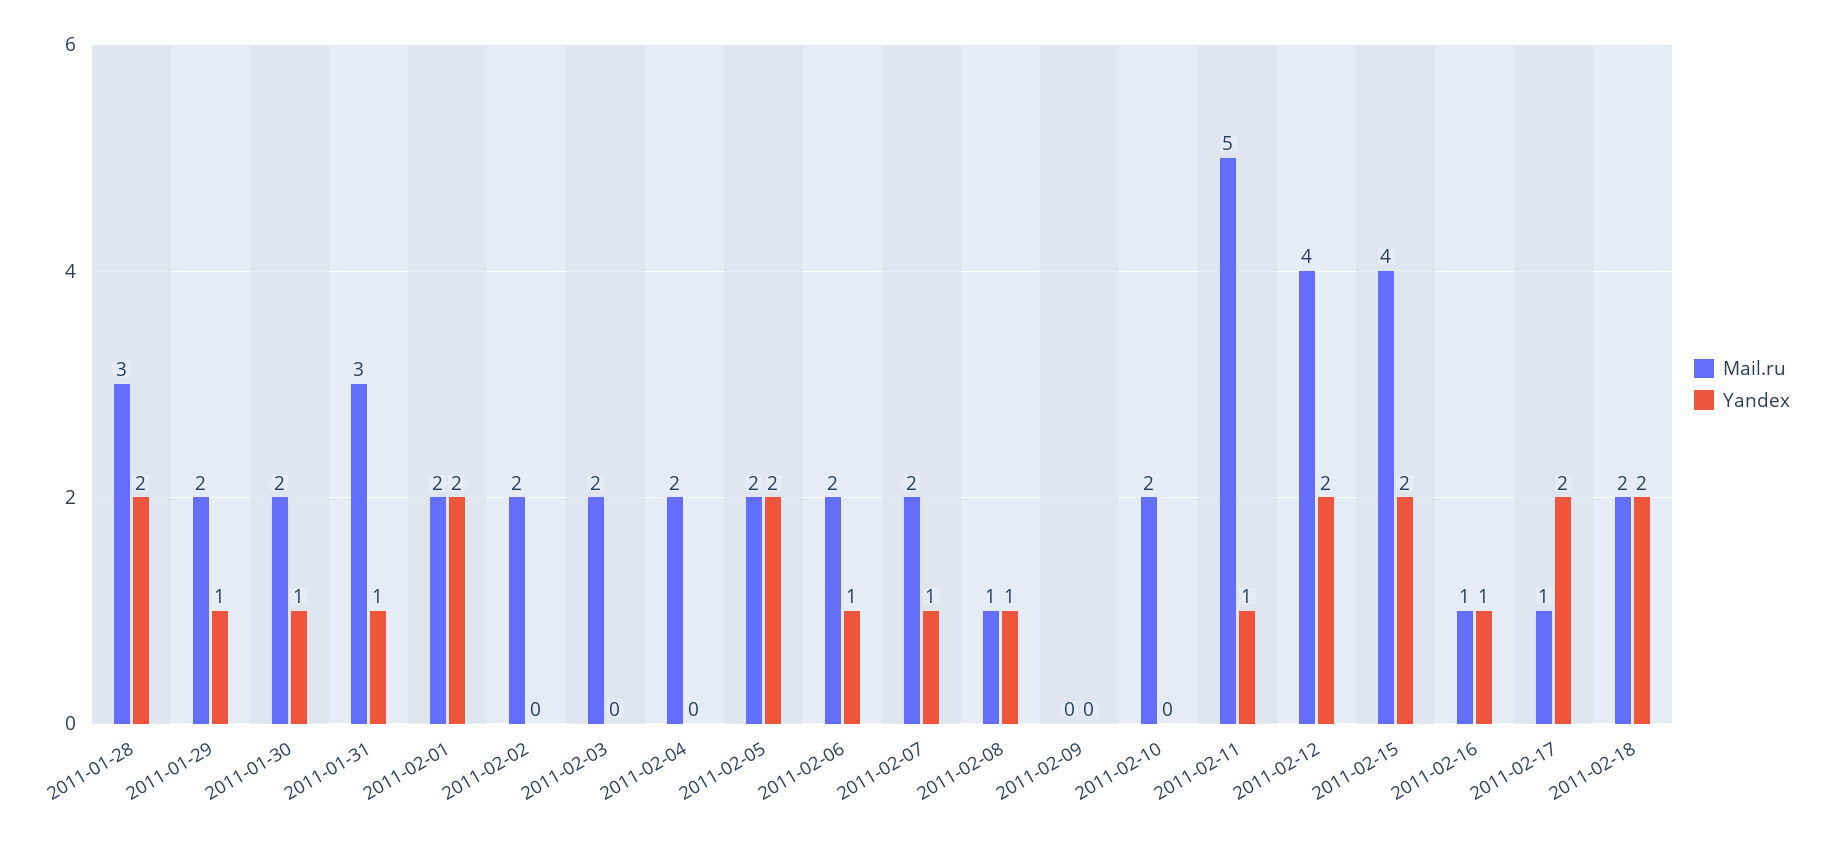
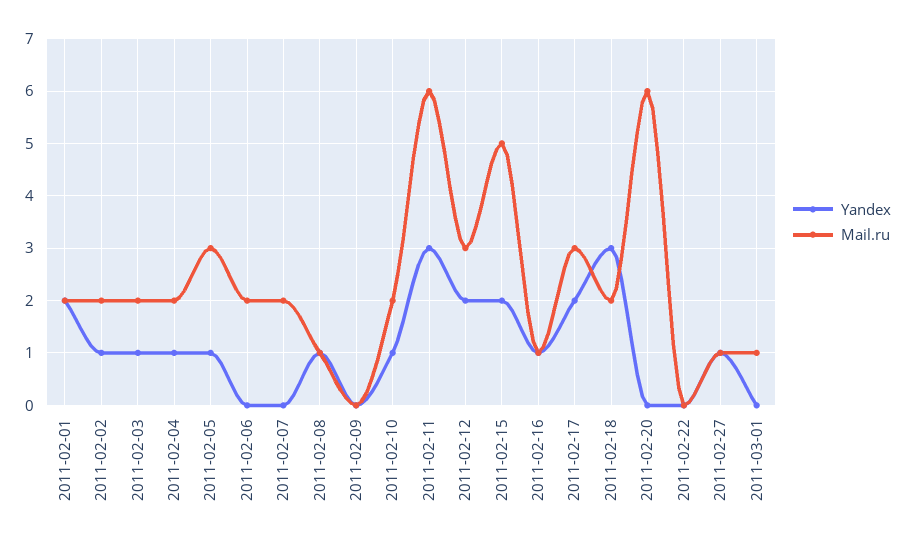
Mail.ru, 2011-01-28: 3 -> none
Yandex, 2011-01-28: 2 -> none
Mail.ru, 2011-01-29: 2 -> none
Yandex, 2011-01-29: 1 -> none
Mail.ru, 2011-01-30: 2 -> none
Yandex, 2011-01-30: 1 -> none
Mail.ru, 2011-01-31: 3 -> none
Yandex, 2011-01-31: 1 -> none
Yandex, 2011-02-02: 0 -> 1
Yandex, 2011-02-03: 0 -> 1
Yandex, 2011-02-04: 0 -> 1
Mail.ru, 2011-02-05: 2 -> 3
Yandex, 2011-02-05: 2 -> 1
Yandex, 2011-02-06: 1 -> 0
Yandex, 2011-02-07: 1 -> 0
Yandex, 2011-02-10: 0 -> 1
Mail.ru, 2011-02-11: 5 -> 6
Yandex, 2011-02-11: 1 -> 3
Mail.ru, 2011-02-12: 4 -> 3
Mail.ru, 2011-02-15: 4 -> 5
Mail.ru, 2011-02-17: 1 -> 3
Yandex, 2011-02-18: 2 -> 3
Yandex, 2011-02-20: none -> 0
Mail.ru, 2011-02-20: none -> 6
Yandex, 2011-02-22: none -> 0
Mail.ru, 2011-02-22: none -> 0
Yandex, 2011-02-27: none -> 1
Mail.ru, 2011-02-27: none -> 1
Yandex, 2011-03-01: none -> 0
Mail.ru, 2011-03-01: none -> 1

